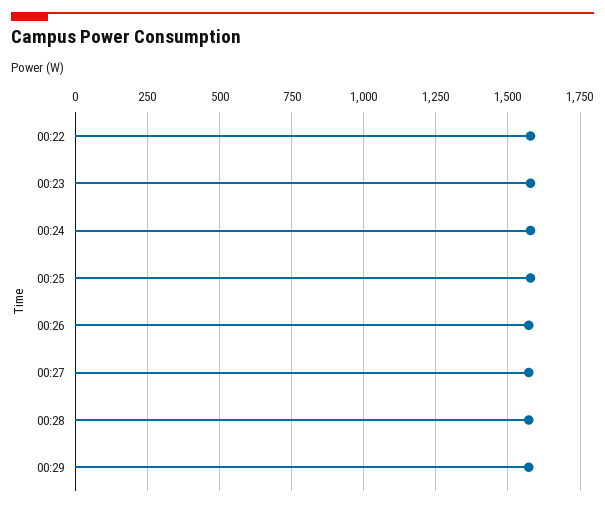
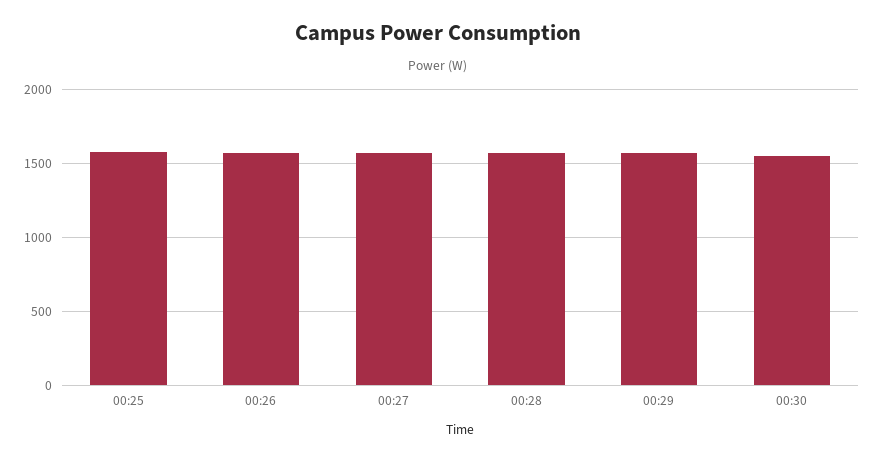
00:22: 1575 -> none
00:23: 1575 -> none
00:24: 1575 -> none
00:30: none -> 1550

